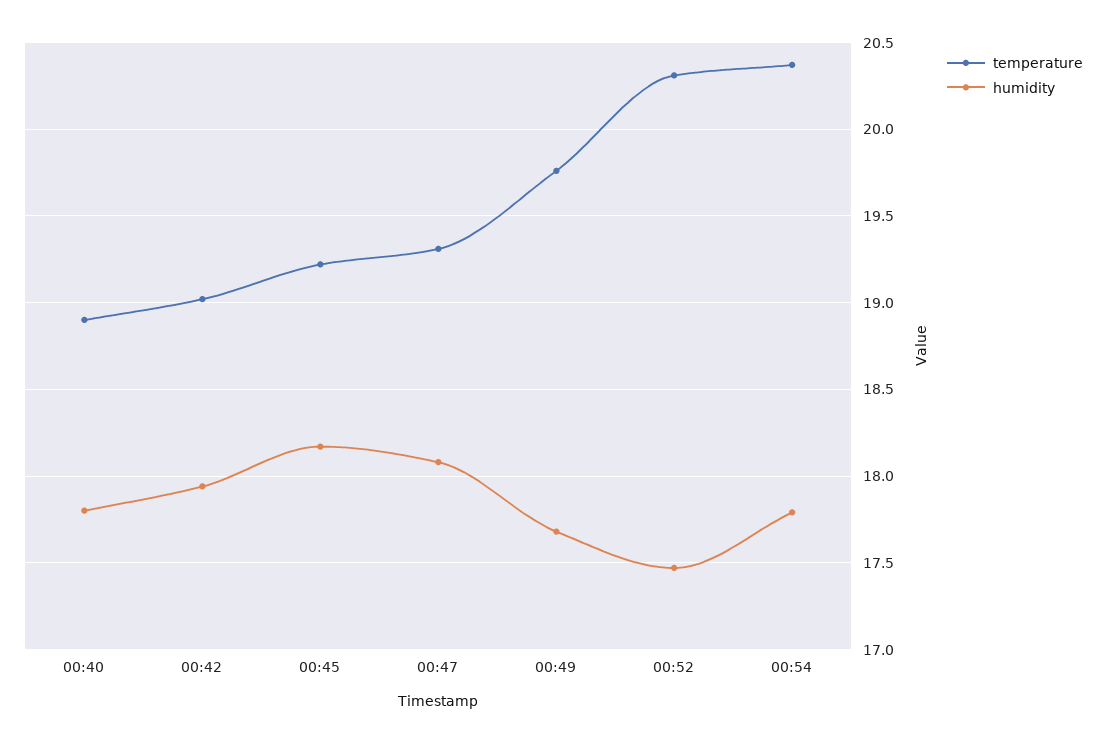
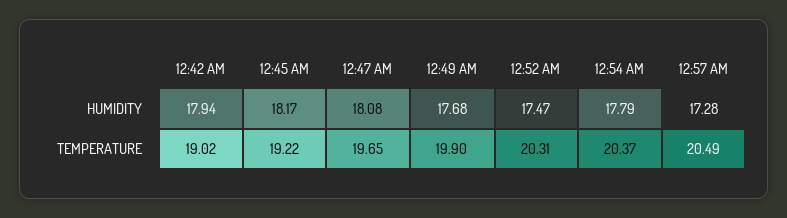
temperature, 00:40: 18.9 -> none
humidity, 00:40: 17.8 -> none
temperature, 00:47: 19.3 -> 19.65
temperature, 00:49: 19.75 -> 19.9
humidity, 12:57 AM: none -> 17.28
temperature, 12:57 AM: none -> 20.49

